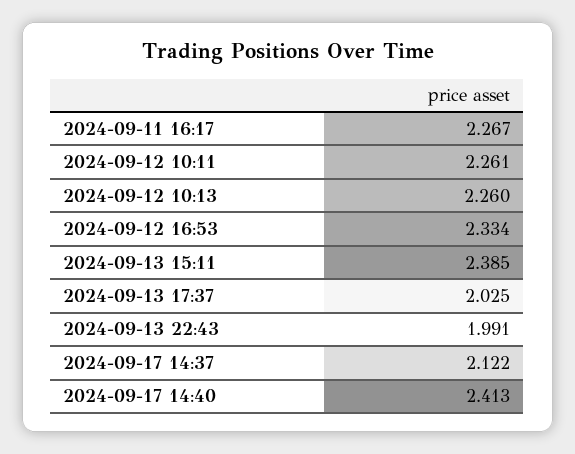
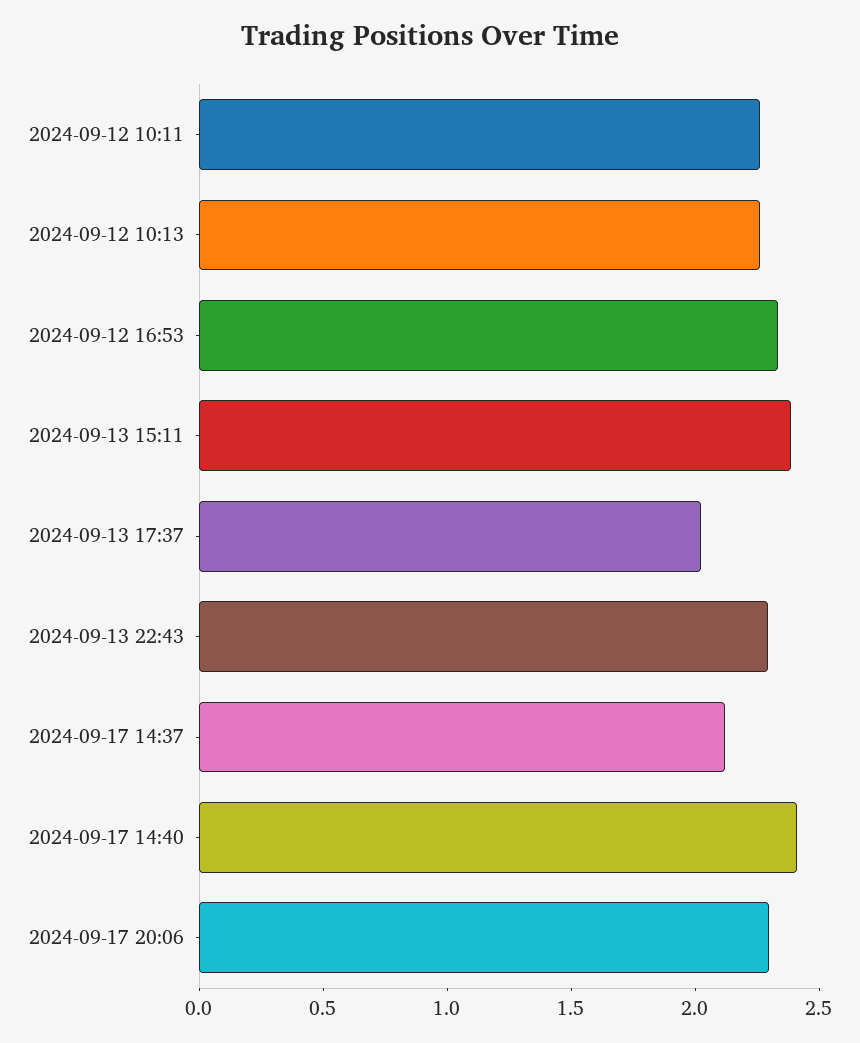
2024-09-11 16:17: 2.267 -> none
2024-09-13 22:43: 1.991 -> 2.3
2024-09-17 20:06: none -> 2.3

